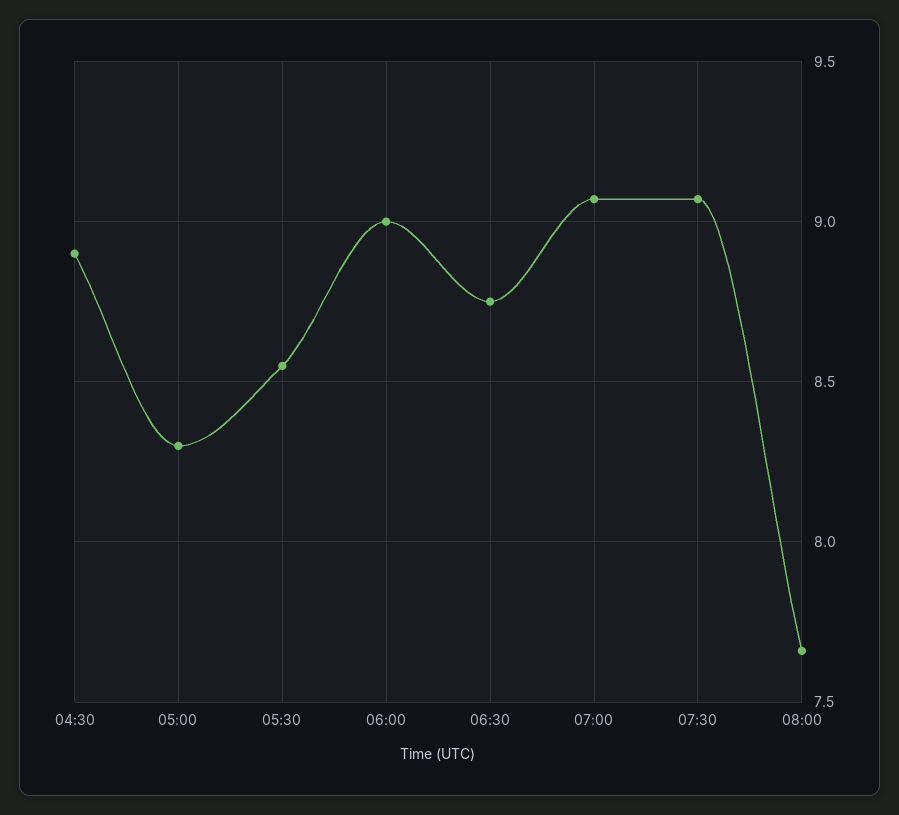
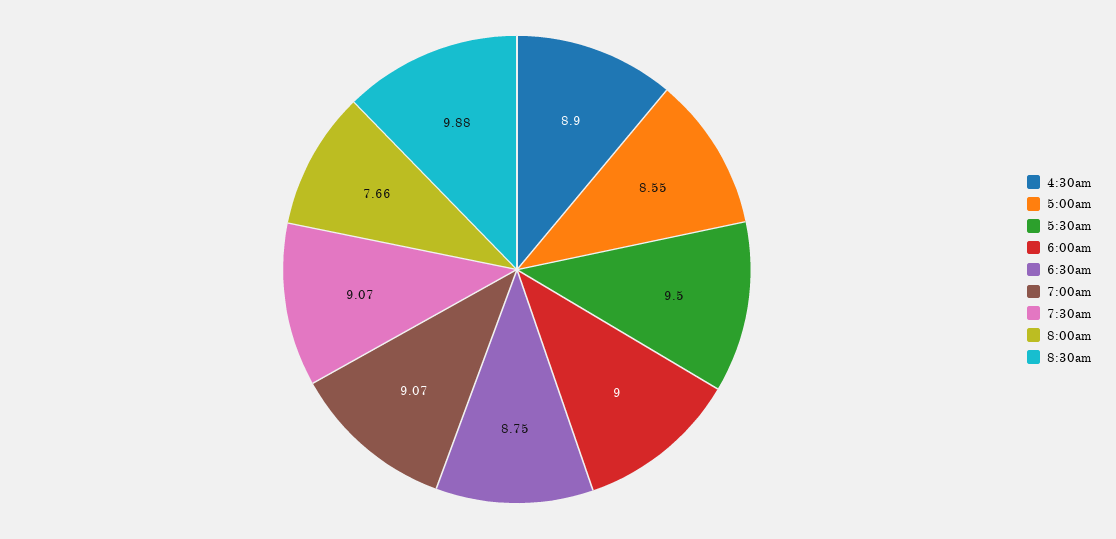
05:00: 8.3 -> 8.55
05:30: 8.55 -> 9.5
8:30am: none -> 9.88

